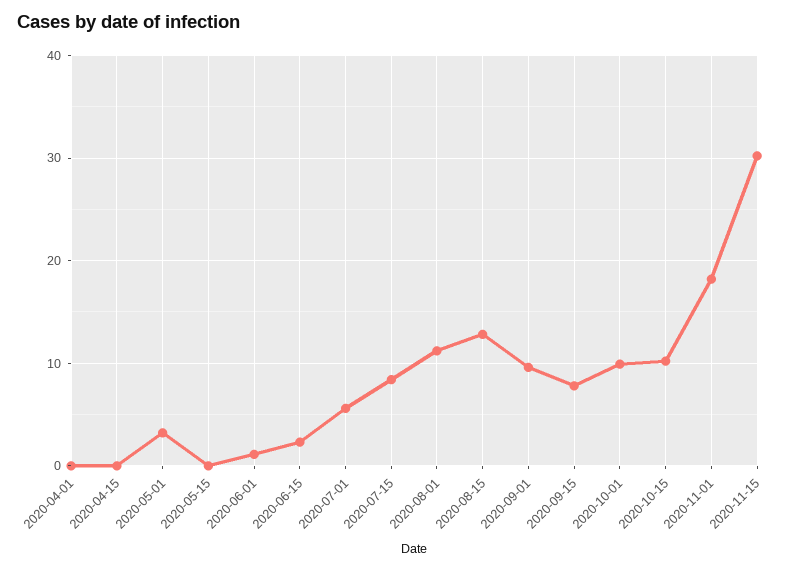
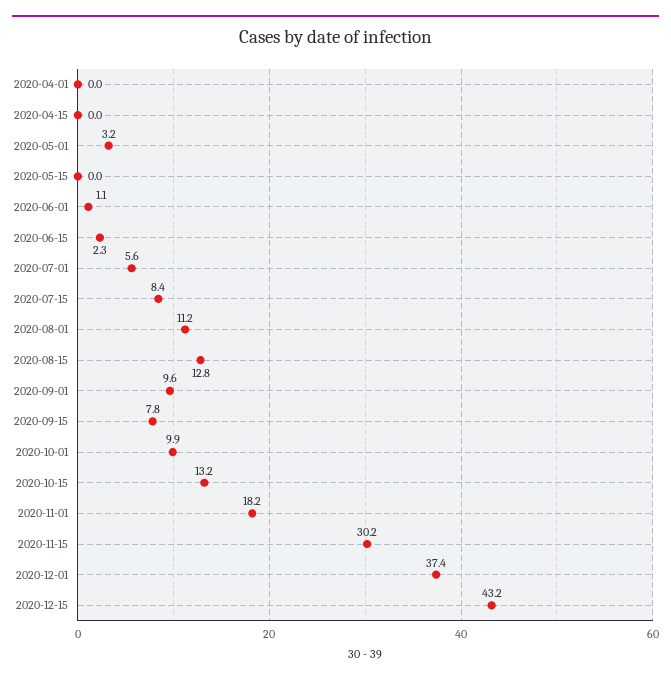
2020-10-15: 10 -> 13.2
2020-12-01: none -> 37.4
2020-12-15: none -> 43.2

